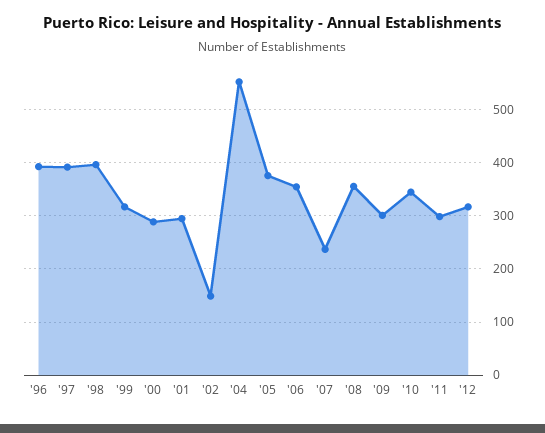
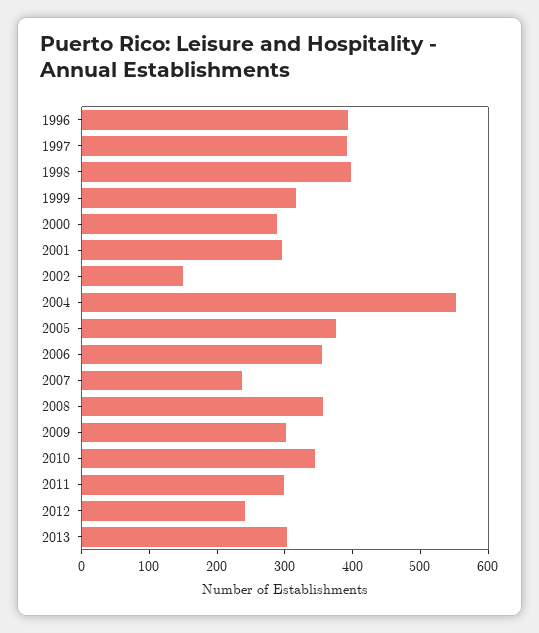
'12: 320 -> 240
2013: none -> 300

